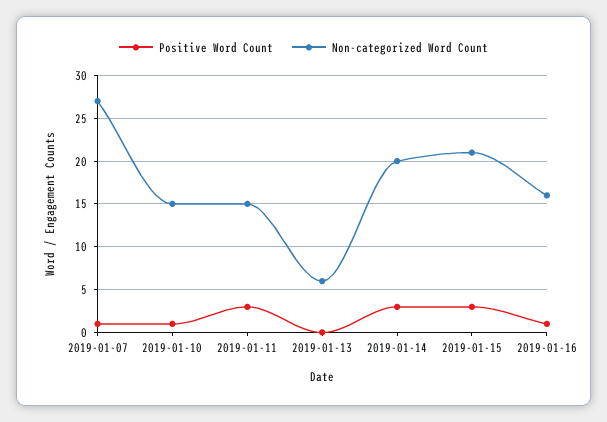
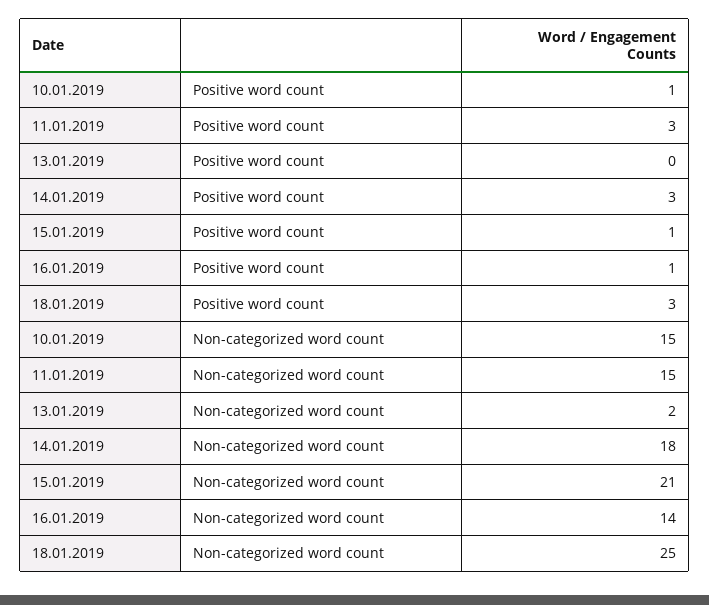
Positive Word Count, 2019-01-07: 1 -> none
Non-categorized Word Count, 2019-01-07: 27 -> none
Non-categorized Word Count, 2019-01-13: 6 -> 2
Non-categorized Word Count, 2019-01-14: 20 -> 18
Positive Word Count, 2019-01-15: 3 -> 1
Non-categorized Word Count, 2019-01-16: 16 -> 14
Positive Word Count, 18.01.2019: none -> 3
Non-categorized Word Count, 18.01.2019: none -> 25

